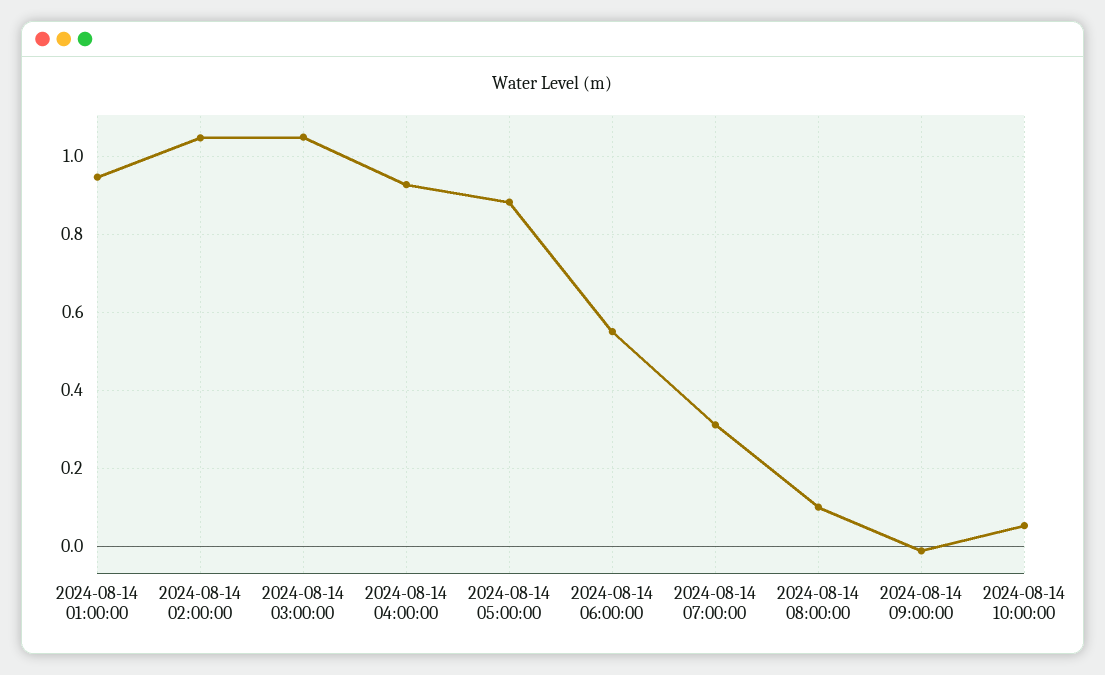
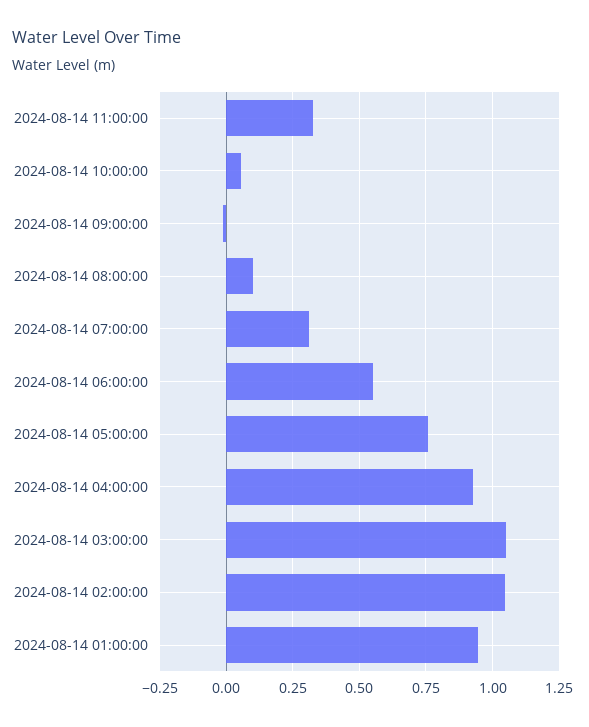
2024-08-14 05:00:00: 0.88 -> 0.75
2024-08-14 11:00:00: none -> 0.325

